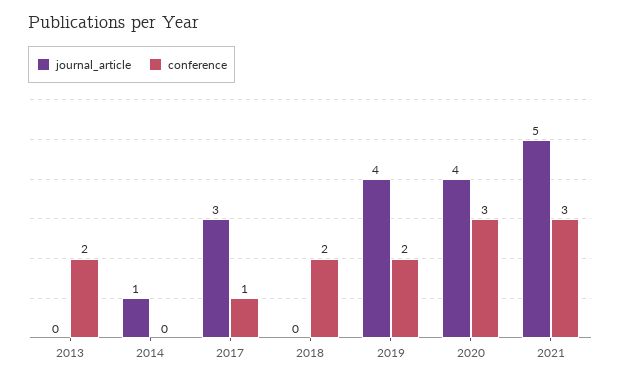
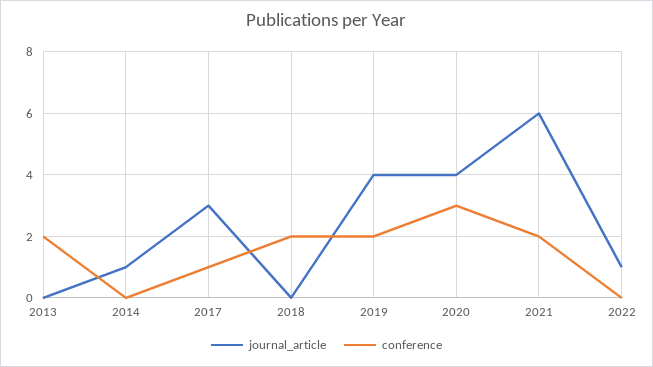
journal_article, 2021: 5 -> 6
conference, 2021: 3 -> 2
journal_article, 2022: none -> 1
conference, 2022: none -> 0

